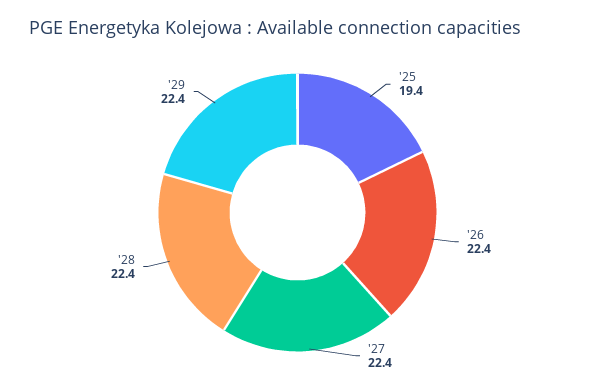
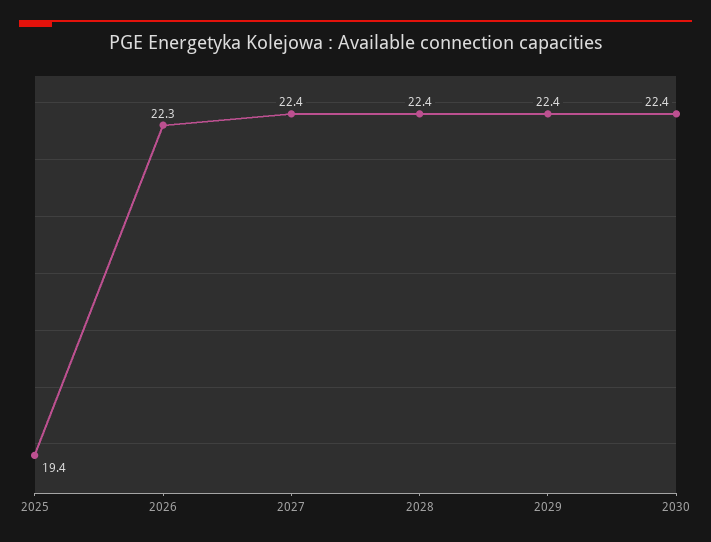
'26: 22.4 -> 22.3
2030: none -> 22.4

